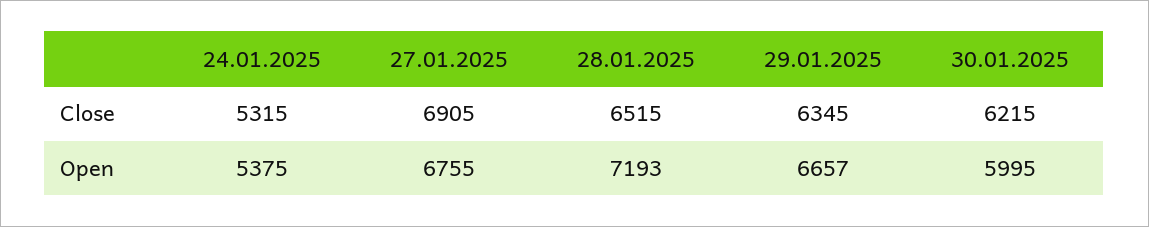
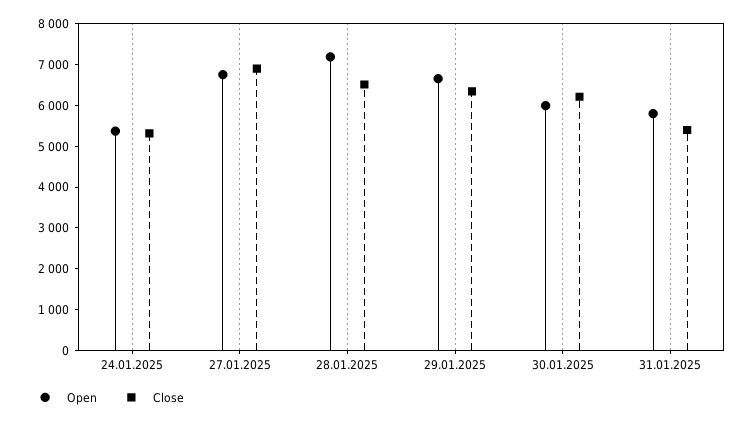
Open, 31.01.2025: none -> 5800
Close, 31.01.2025: none -> 5400

